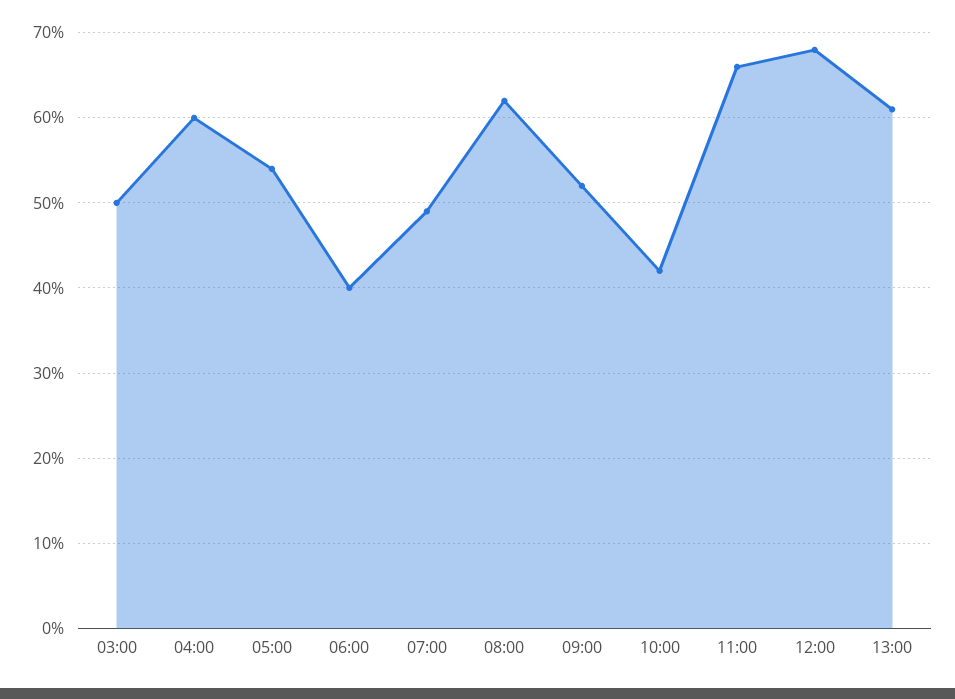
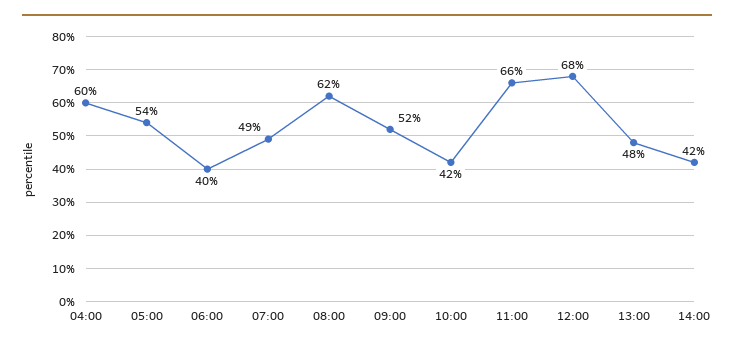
03:00: 50 -> none
13:00: 61 -> 48
14:00: none -> 42

